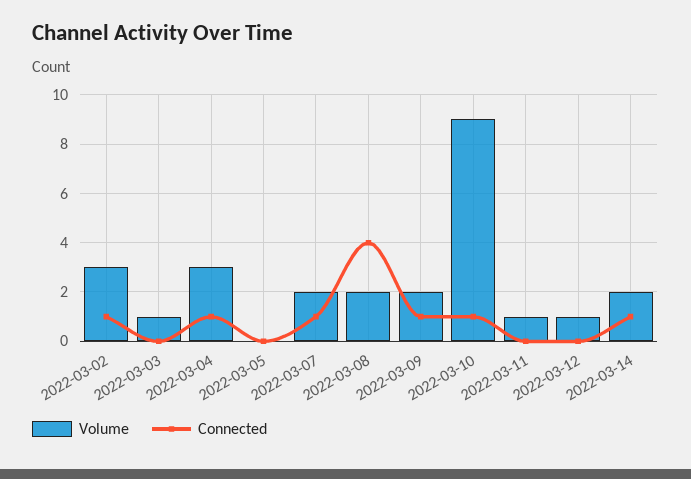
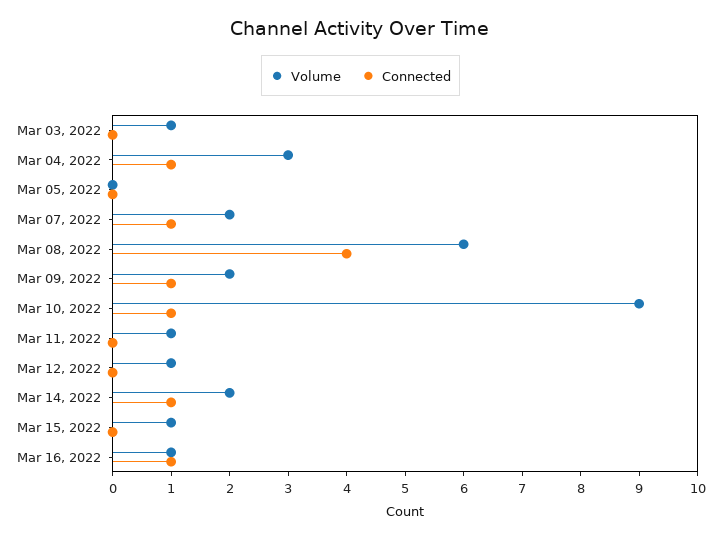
Volume, 2022-03-02: 3 -> none
Connected, 2022-03-02: 1 -> none
Volume, 2022-03-08: 2 -> 6
Volume, Mar 15, 2022: none -> 1
Connected, Mar 15, 2022: none -> 0
Volume, Mar 16, 2022: none -> 1
Connected, Mar 16, 2022: none -> 1

